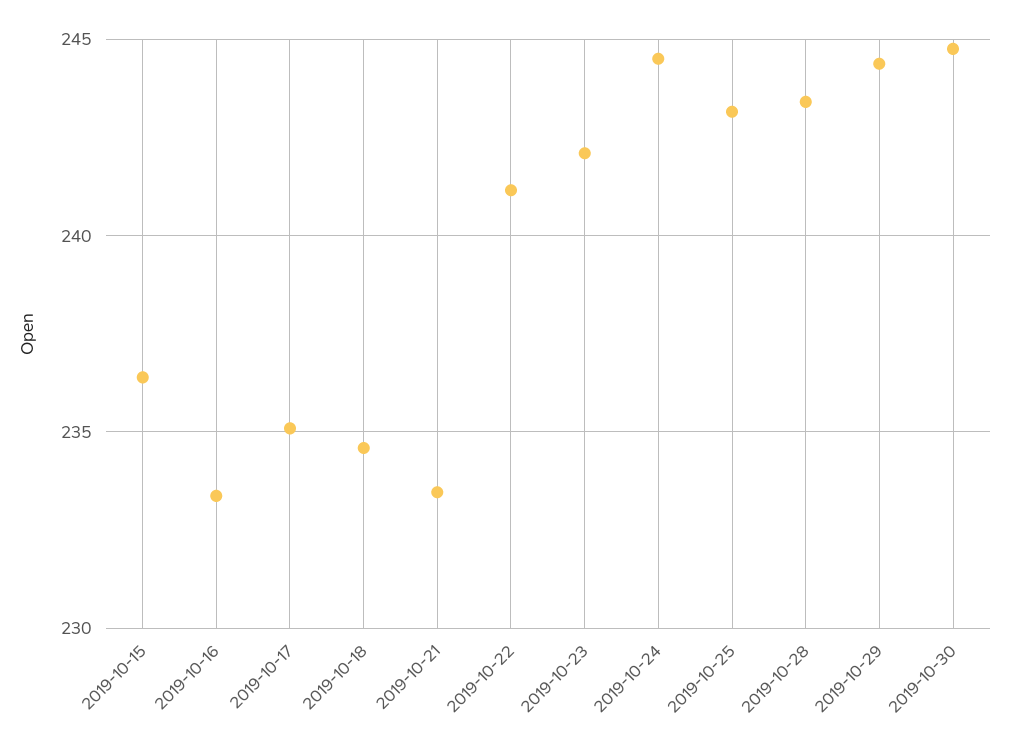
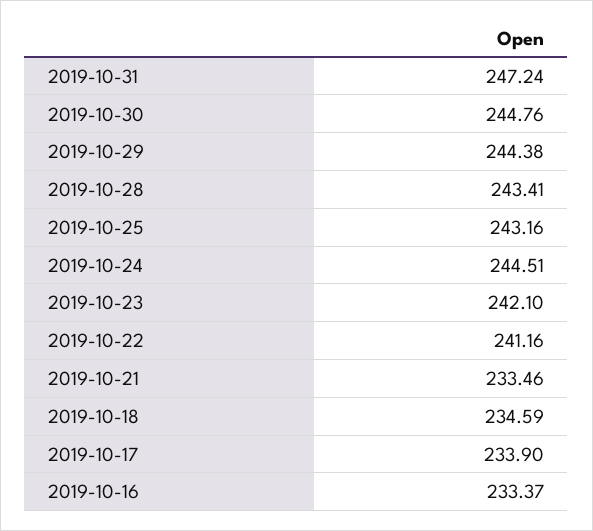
2019-10-15: 236.5 -> none
2019-10-17: 235 -> 233.9
2019-10-31: none -> 247.24

